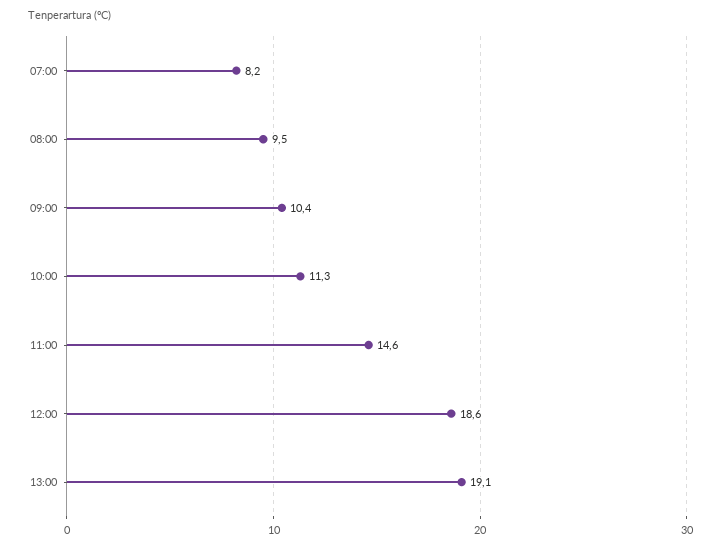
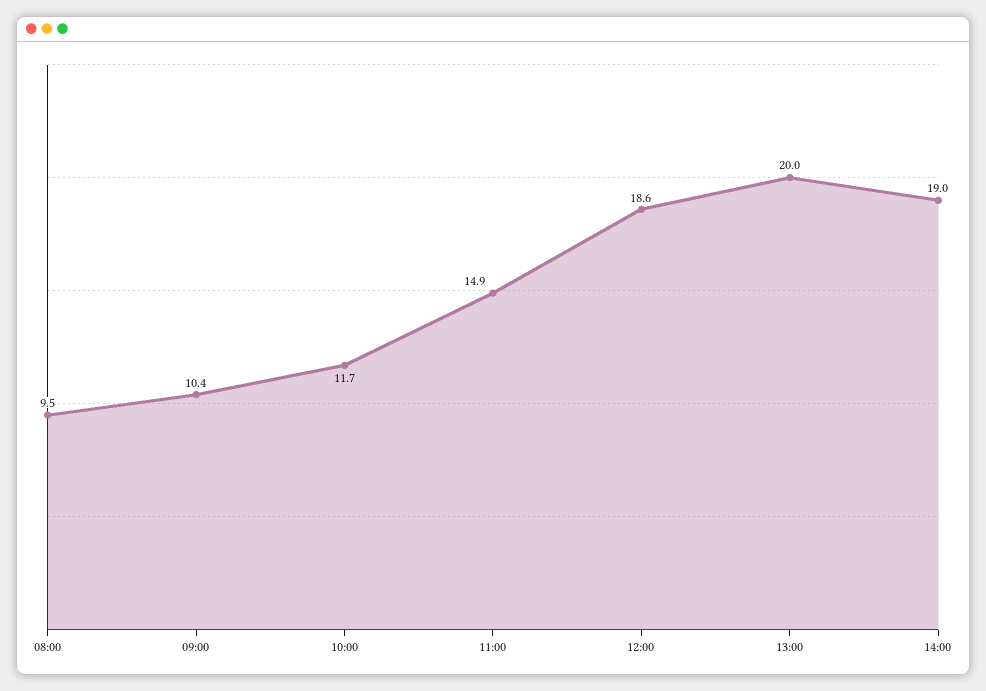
07:00: 8.2 -> none
10:00: 11.3 -> 11.7
11:00: 14.6 -> 14.9
13:00: 19.1 -> 20
14:00: none -> 19

